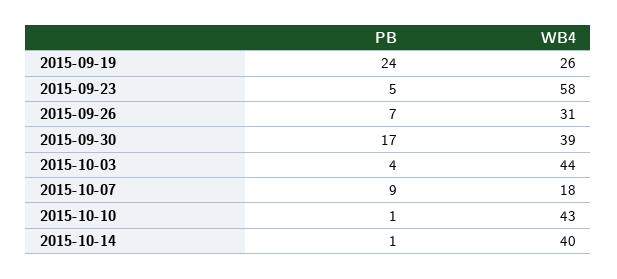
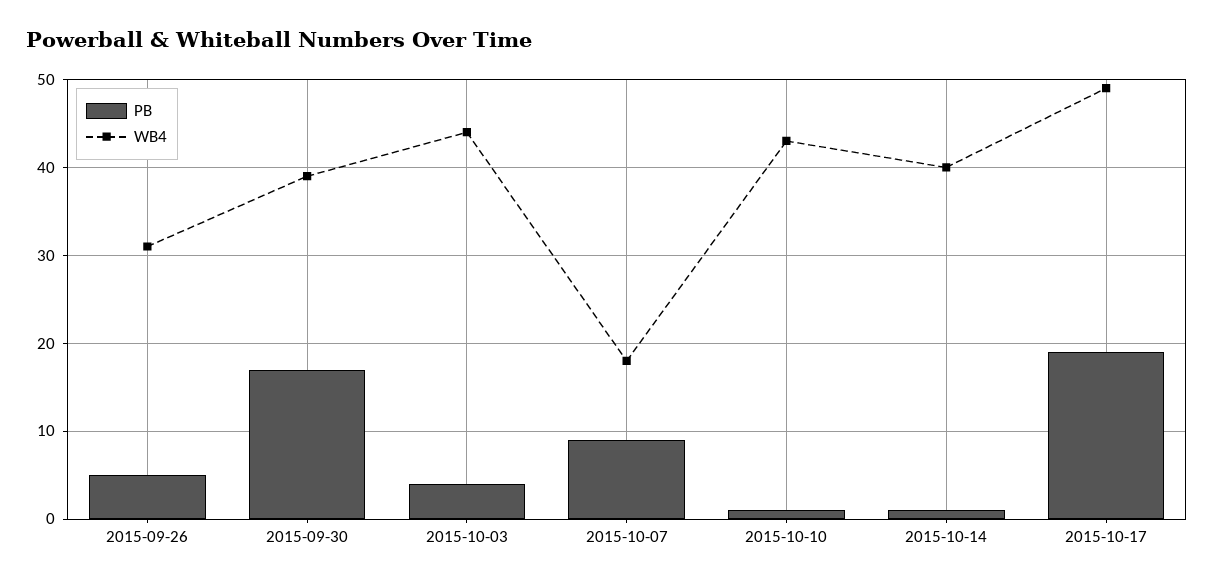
PB, 2015-09-19: 24 -> none
WB4, 2015-09-19: 26 -> none
PB, 2015-09-23: 5 -> none
WB4, 2015-09-23: 58 -> none
PB, 2015-09-26: 7 -> 5
PB, 2015-10-17: none -> 19
WB4, 2015-10-17: none -> 49

